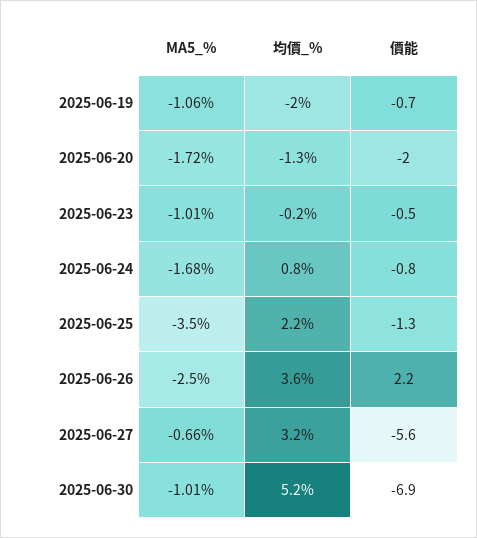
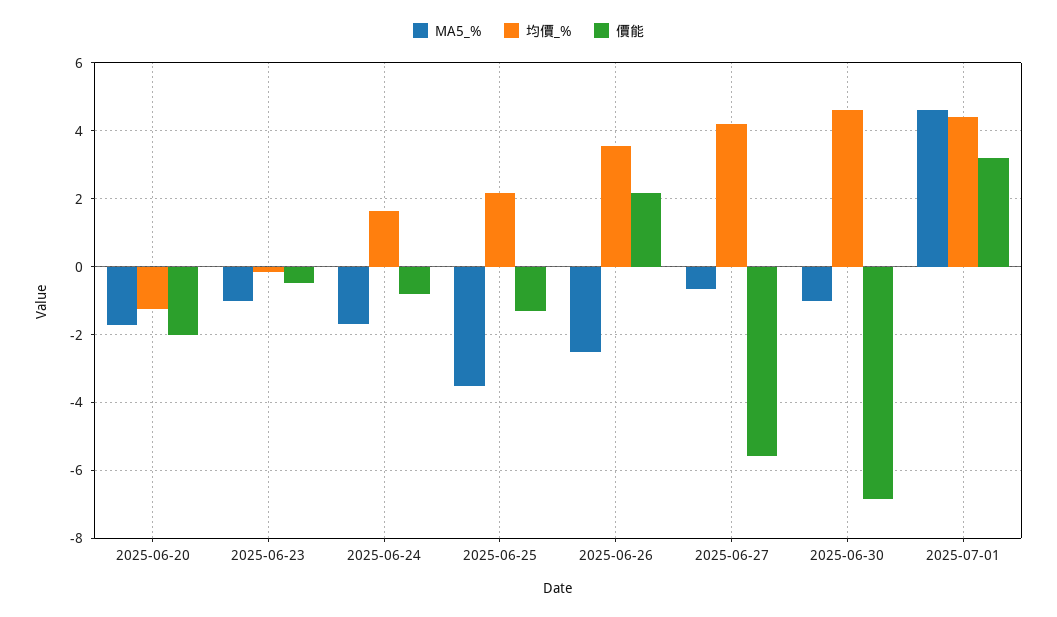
MA5_%, 2025-06-19: -1.06 -> none
均價_%, 2025-06-19: -2 -> none
價能, 2025-06-19: -0.7 -> none
均價_%, 2025-06-24: 0.8 -> 1.6
均價_%, 2025-06-27: 3.2 -> 4.2
均價_%, 2025-06-30: 5.2 -> 4.6
MA5_%, 2025-07-01: none -> 4.6
均價_%, 2025-07-01: none -> 4.4
價能, 2025-07-01: none -> 3.2

